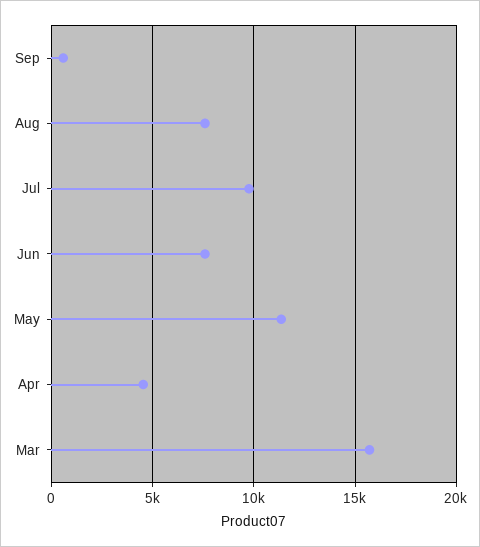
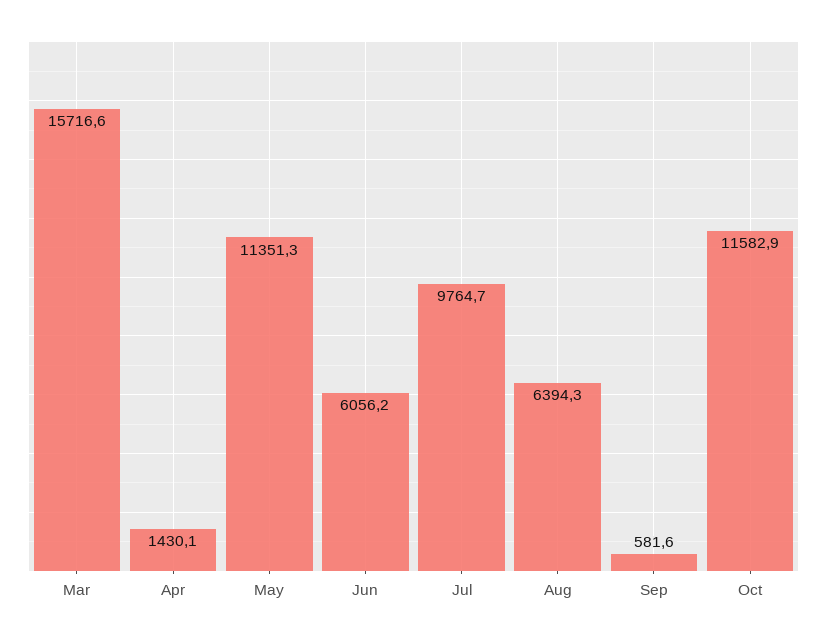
Aug: 7500 -> 6394.3
Jun: 7500 -> 6056.2
Apr: 4500 -> 1430.1
Oct: none -> 11582.9

